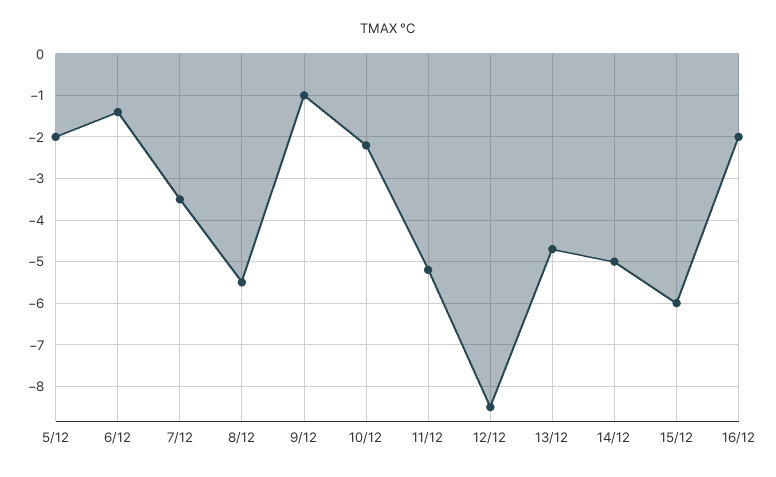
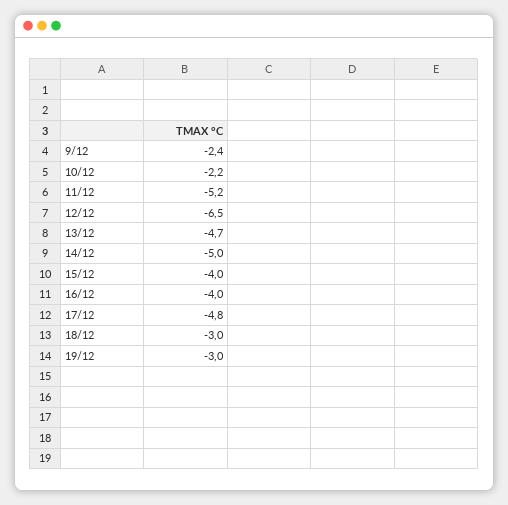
5/12: -2 -> none
6/12: -1.5 -> none
7/12: -3.5 -> none
8/12: -5.5 -> none
9/12: -1 -> -2.4
12/12: -8.5 -> -6.5
15/12: -6 -> -4
16/12: -2 -> -4
17/12: none -> -4.8
18/12: none -> -3
19/12: none -> -3

